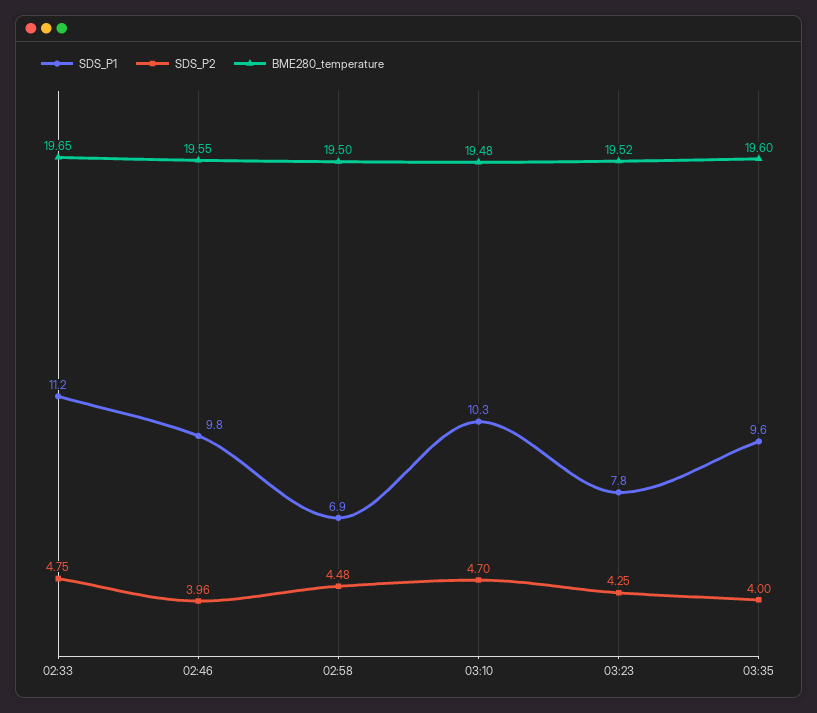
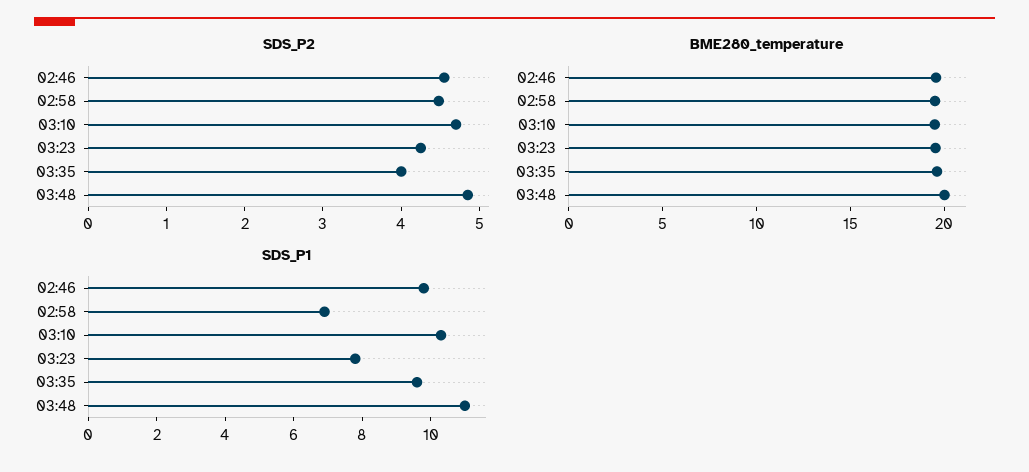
SDS_P1, 02:33: 11.2 -> none
SDS_P2, 02:33: 4.75 -> none
BME280_temperature, 02:33: 19.65 -> none
SDS_P2, 02:46: 3.96 -> 4.6
SDS_P2, 03:48: none -> 4.8
BME280_temperature, 03:48: none -> 20
SDS_P1, 03:48: none -> 11

